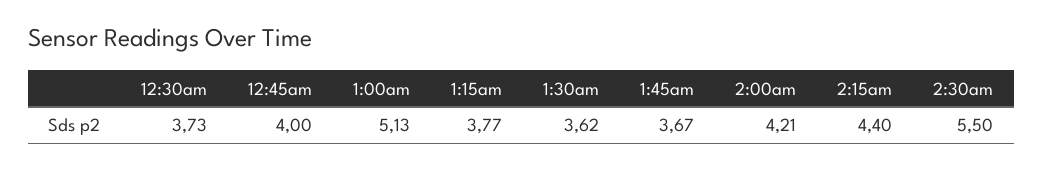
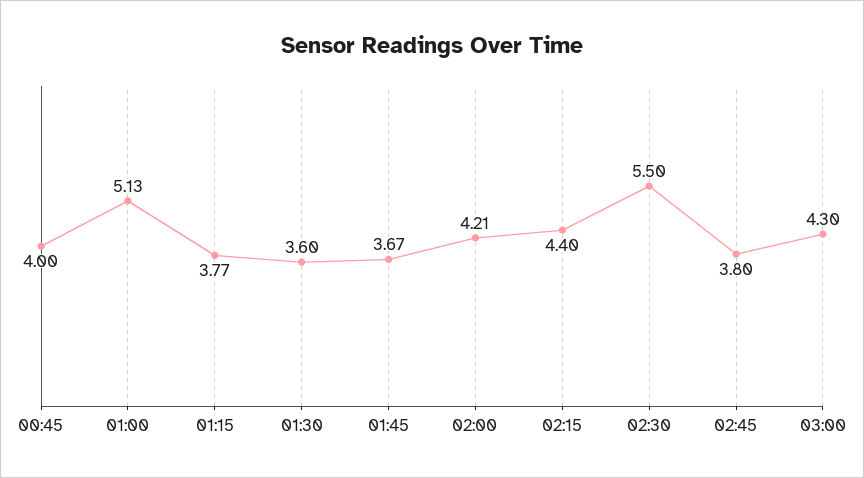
12:30am: 3.73 -> none
1:30am: 3.62 -> 3.6
02:45: none -> 3.8
03:00: none -> 4.3

